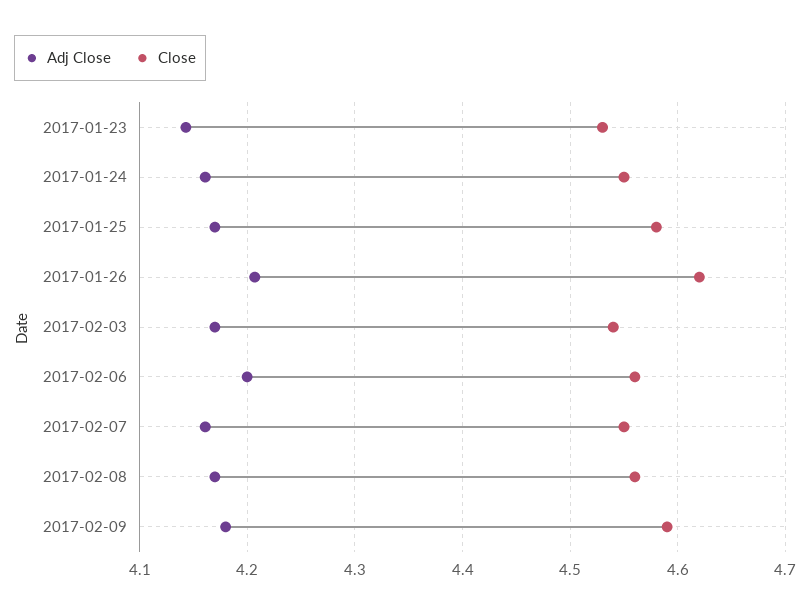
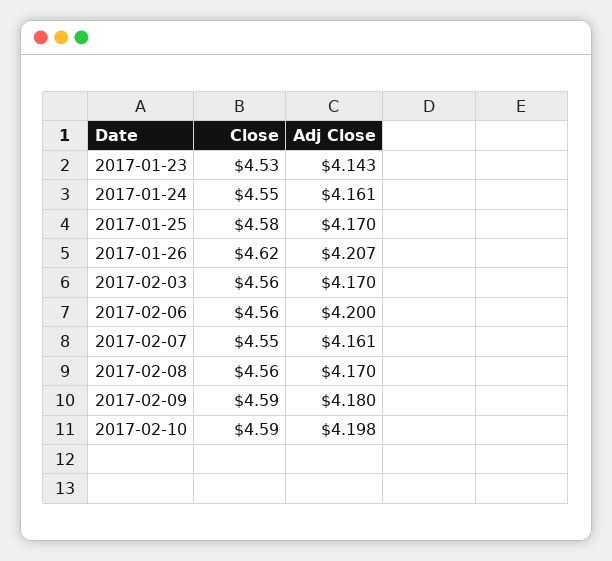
Close, 2017-02-03: 4.54 -> 4.56
Close, 2017-02-10: none -> 4.59
Adj Close, 2017-02-10: none -> 4.198

